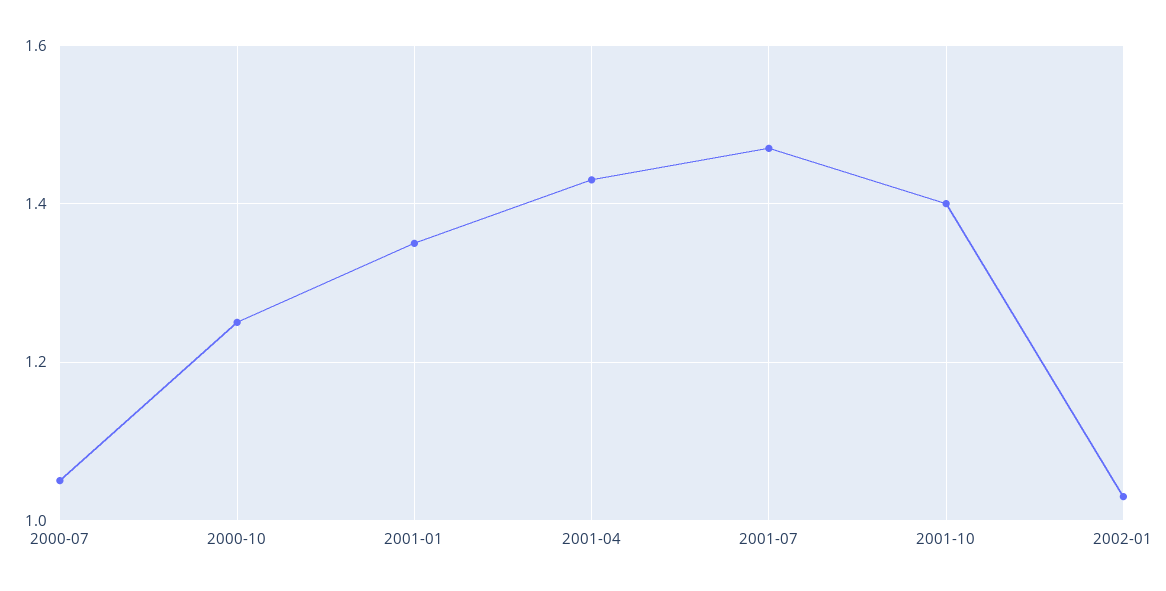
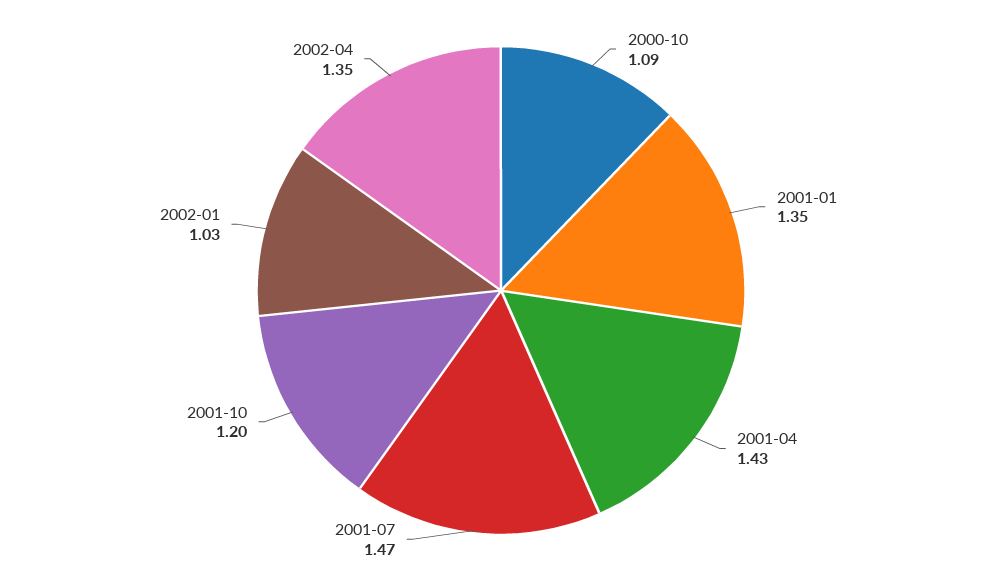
2000-07: 1.05 -> none
2000-10: 1.25 -> 1.09
2001-10: 1.4 -> 1.2
2002-04: none -> 1.35

